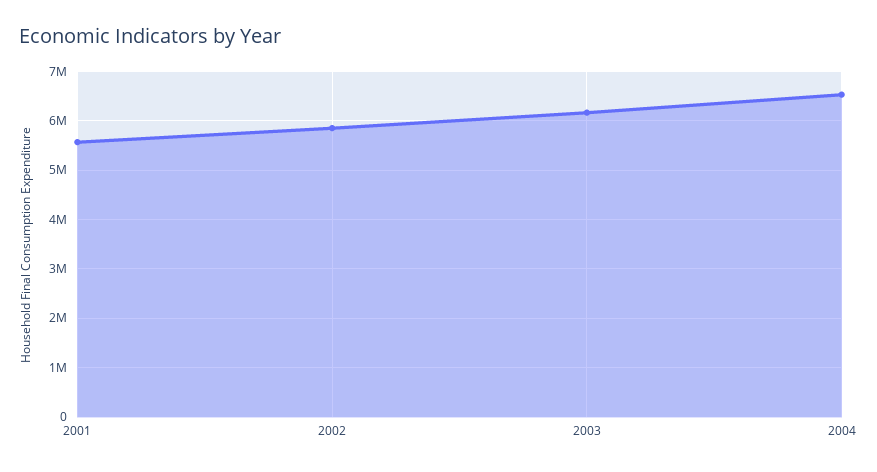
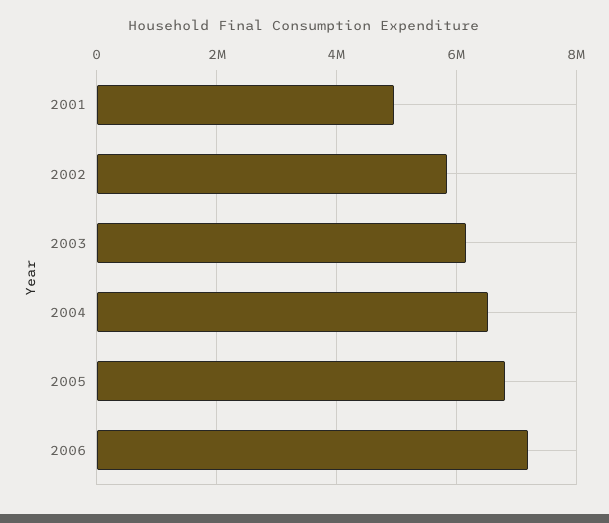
2001: 5600000 -> 5000000
2005: none -> 6800000
2006: none -> 7200000

